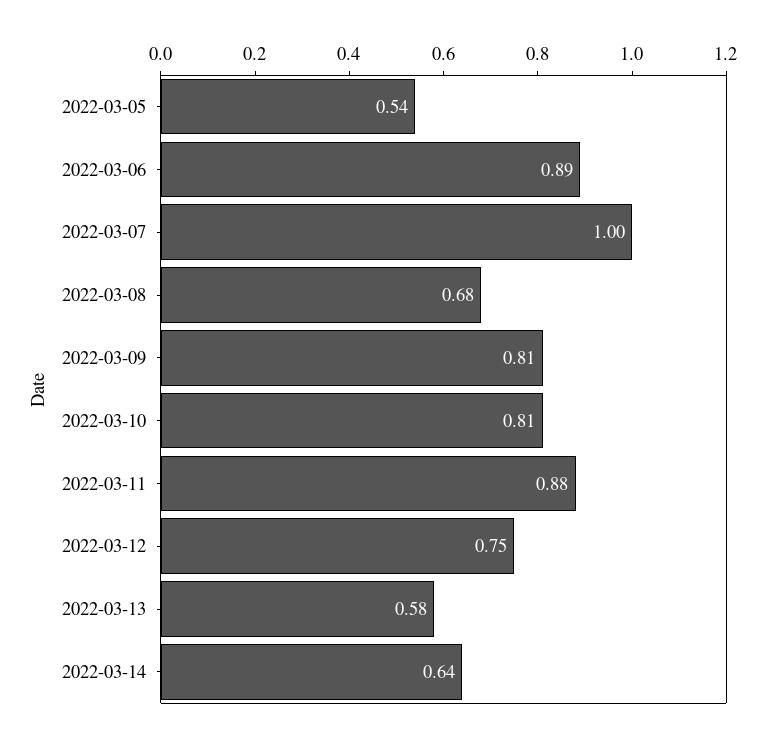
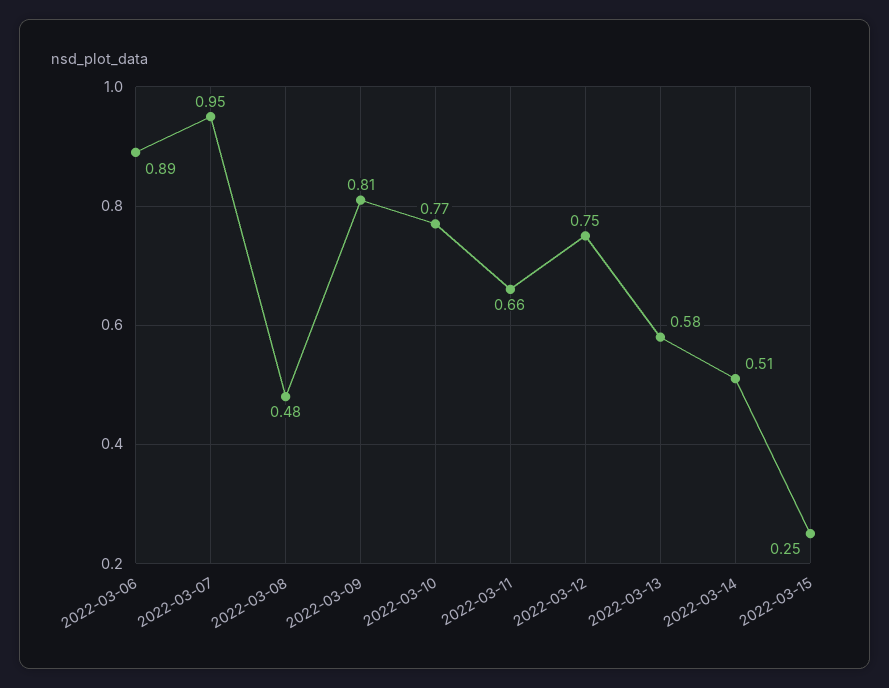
2022-03-05: 0.54 -> none
2022-03-07: 1 -> 0.95
2022-03-08: 0.68 -> 0.48
2022-03-10: 0.81 -> 0.77
2022-03-11: 0.88 -> 0.66
2022-03-14: 0.64 -> 0.51
2022-03-15: none -> 0.25

